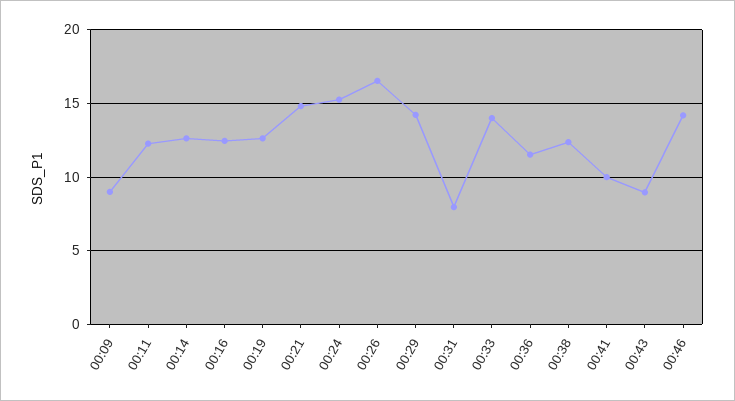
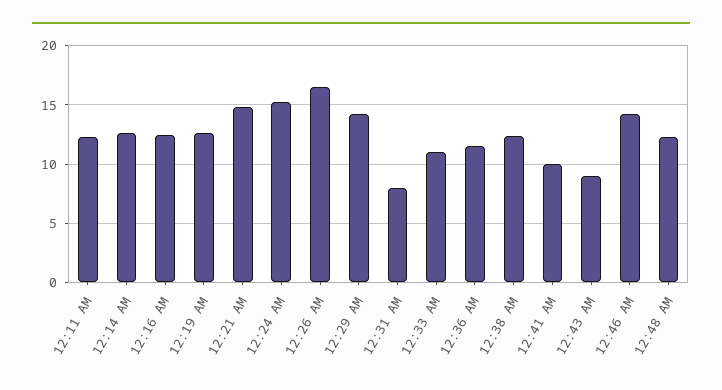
00:09: 9 -> none
00:33: 14 -> 11
12:48 AM: none -> 12

